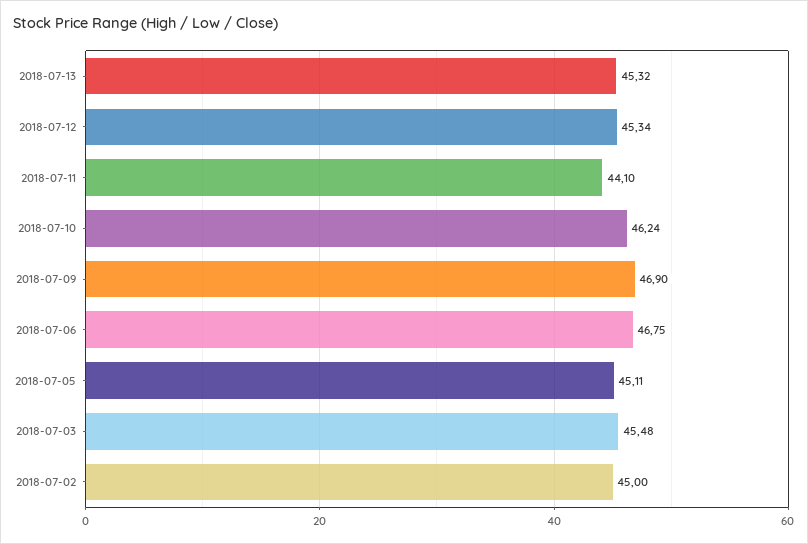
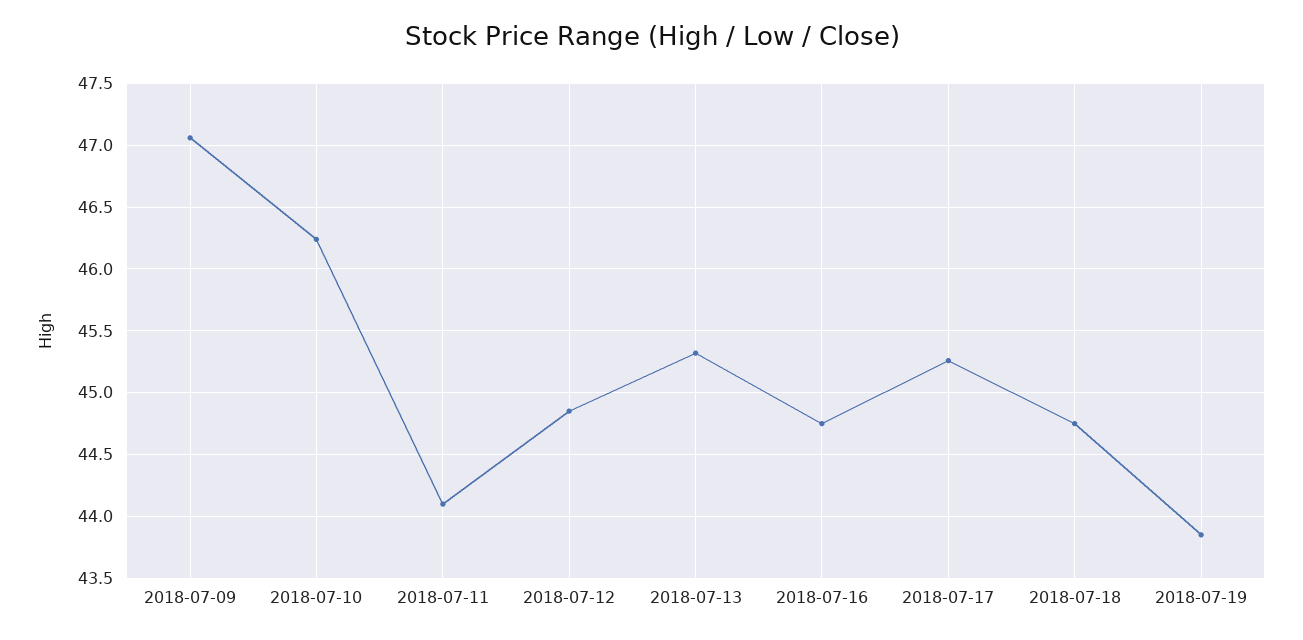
2018-07-12: 45.34 -> 44.85
2018-07-09: 46.9 -> 47.05
2018-07-06: 46.75 -> none
2018-07-05: 45.11 -> none
2018-07-03: 45.48 -> none
2018-07-02: 45 -> none
2018-07-16: none -> 44.75
2018-07-17: none -> 45.25
2018-07-18: none -> 44.75
2018-07-19: none -> 43.85

